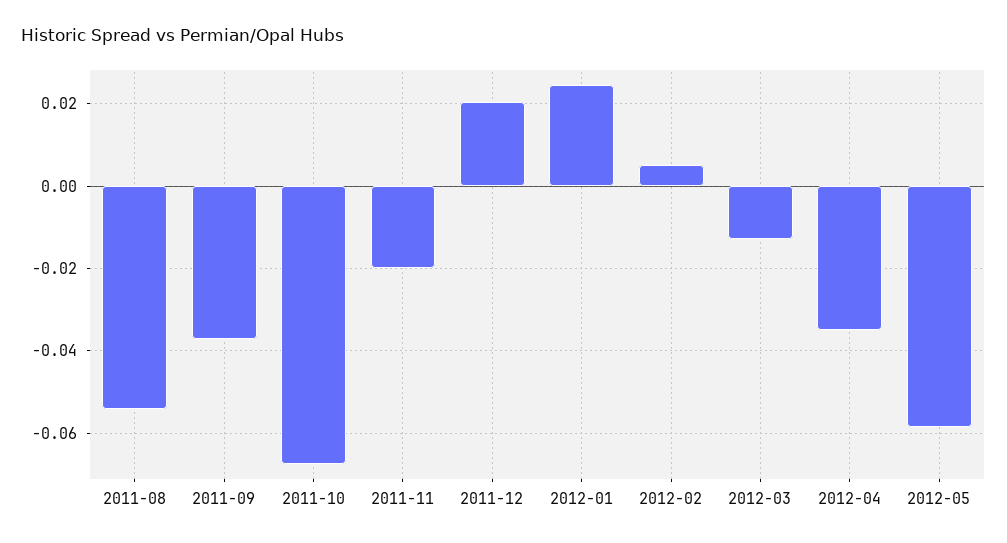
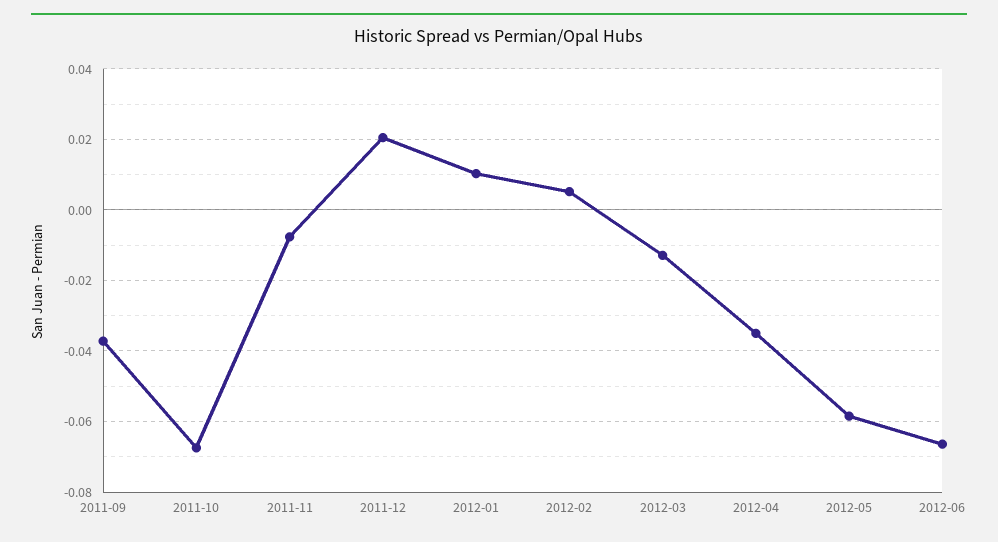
2011-08: -0.054 -> none
2011-11: -0.02 -> -0.008
2012-01: 0.024 -> 0.01
2012-06: none -> -0.066

